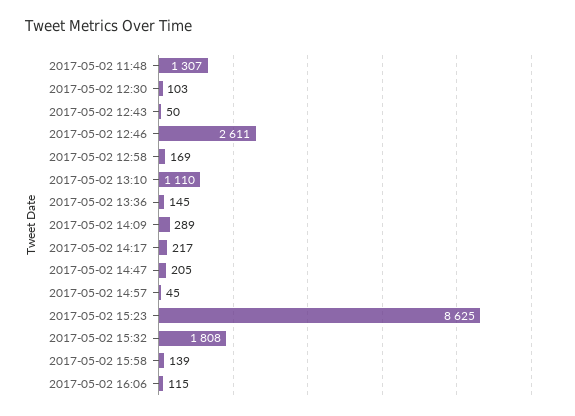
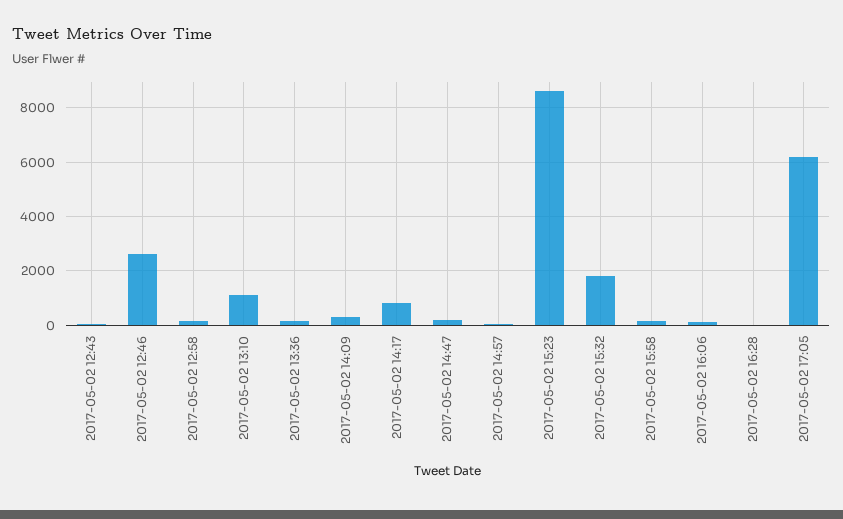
2017-05-02 11:48: 1307 -> none
2017-05-02 12:30: 103 -> none
2017-05-02 14:17: 217 -> 750
2017-05-02 16:28: none -> 0
2017-05-02 17:05: none -> 6250

